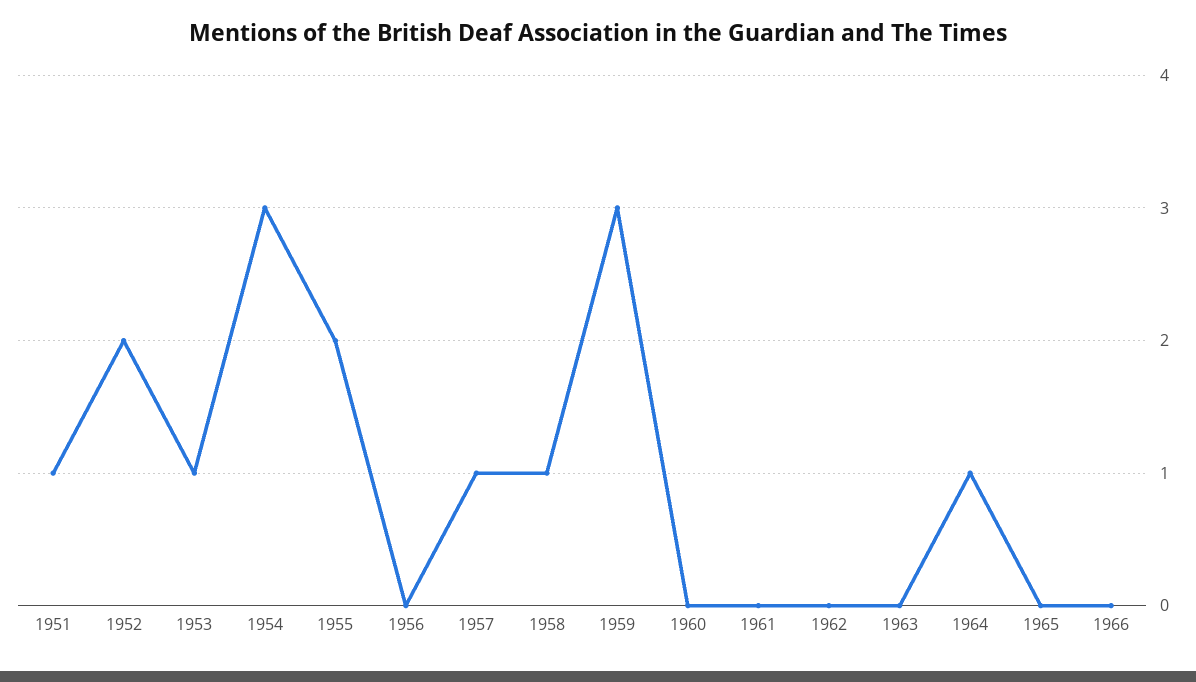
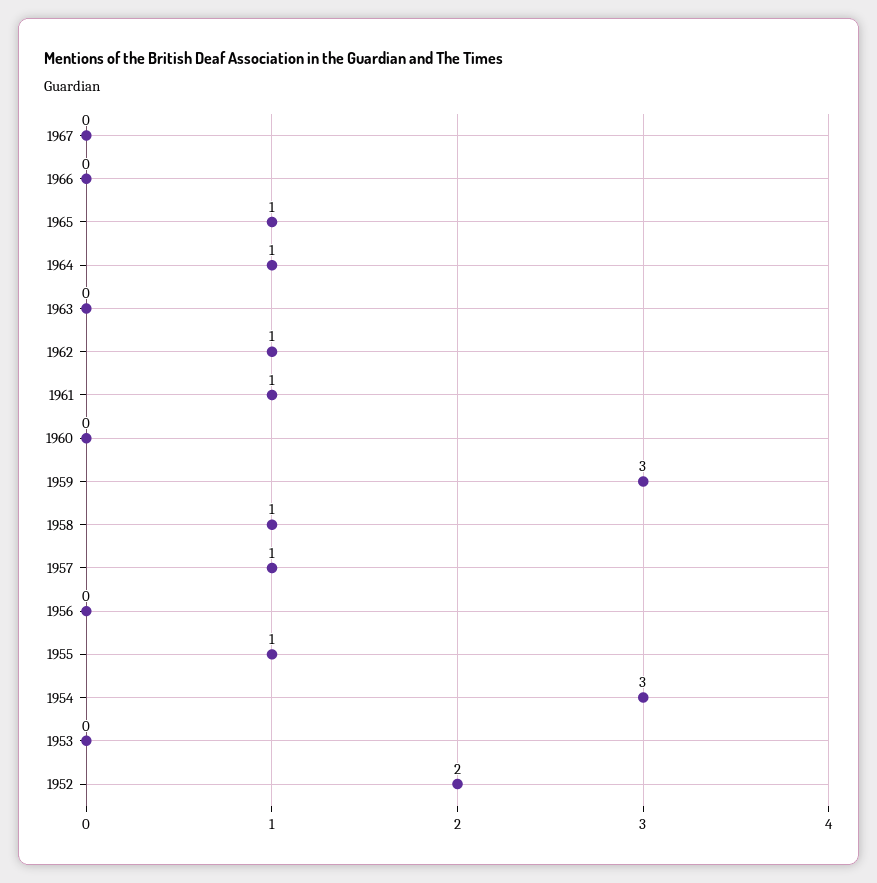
1951: 1 -> none
1953: 1 -> 0
1955: 2 -> 1
1961: 0 -> 1
1962: 0 -> 1
1965: 0 -> 1
1967: none -> 0

